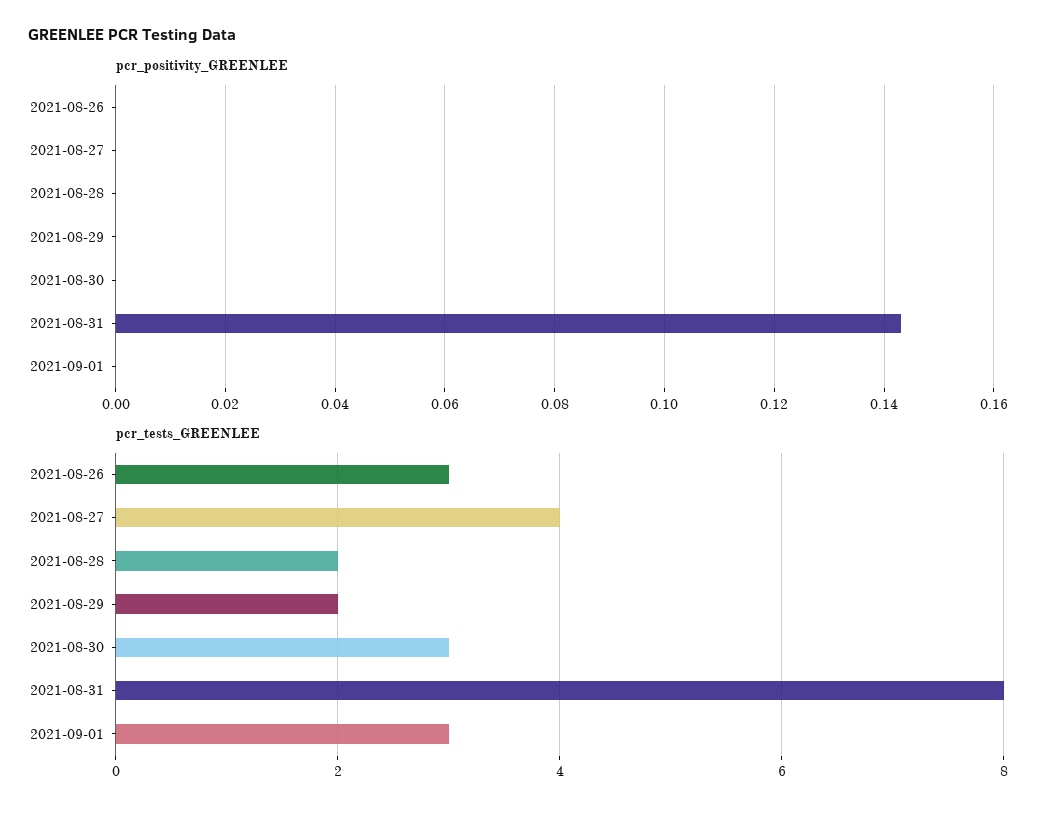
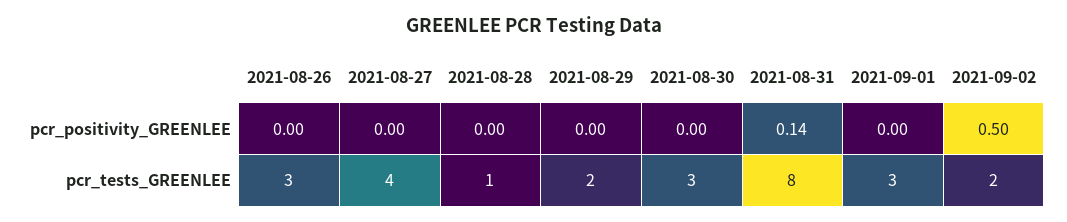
pcr_tests_GREENLEE, 2021-08-28: 2 -> 1
pcr_positivity_GREENLEE, 2021-09-02: none -> 0.5
pcr_tests_GREENLEE, 2021-09-02: none -> 2

